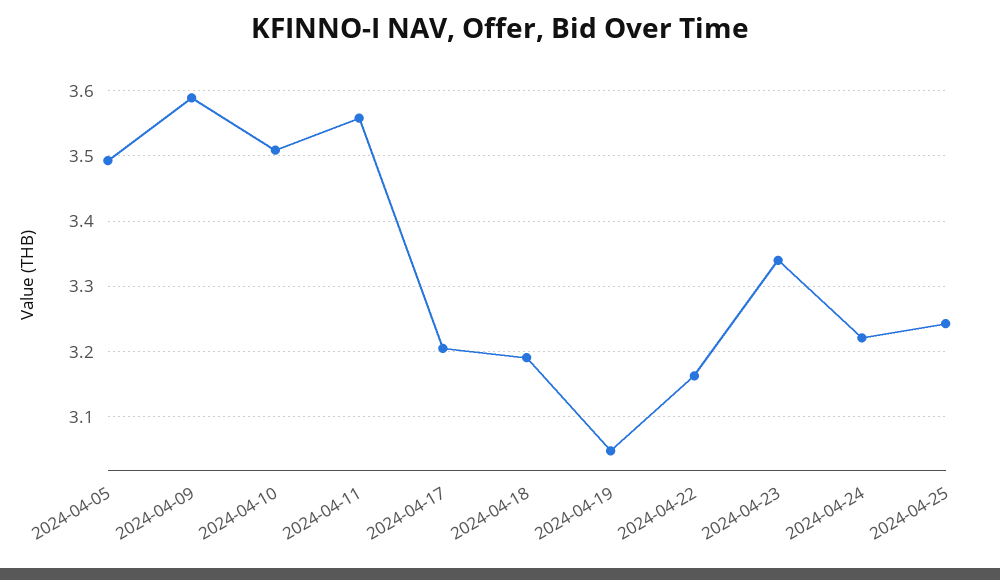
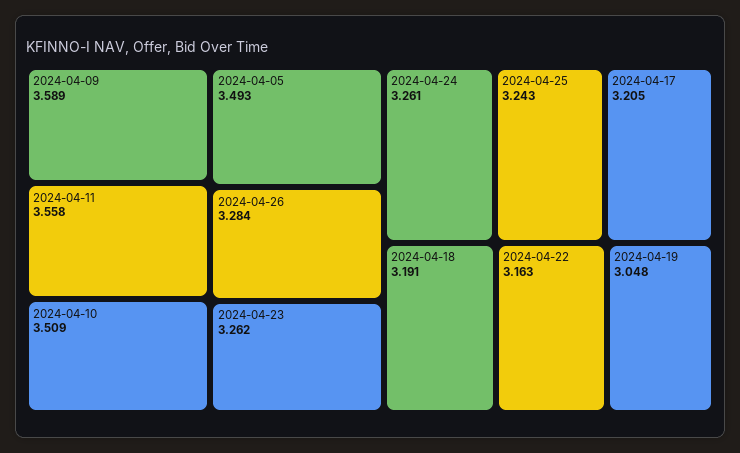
2024-04-23: 3.34 -> 3.262
2024-04-24: 3.22 -> 3.261
2024-04-26: none -> 3.284

